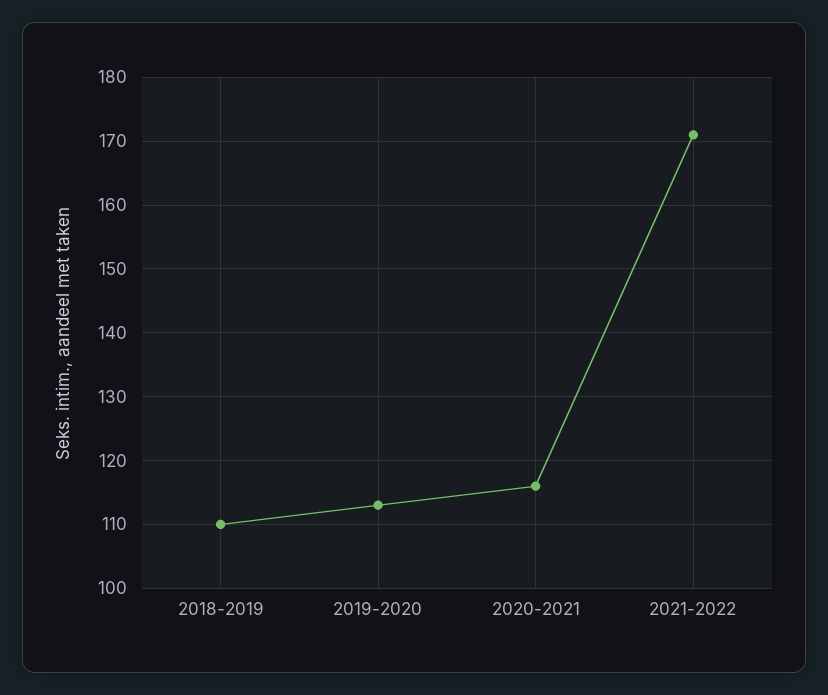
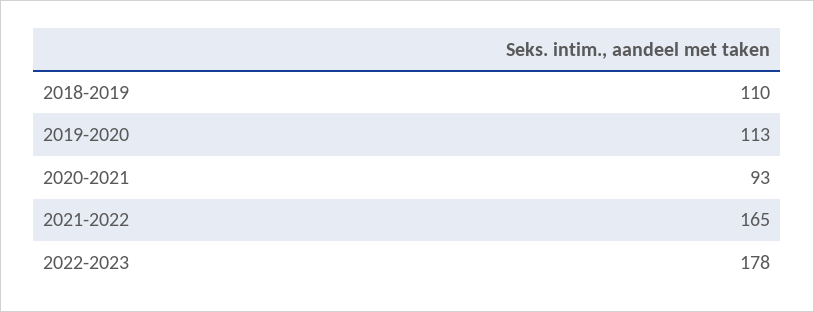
2020-2021: 116 -> 93
2021-2022: 171 -> 165
2022-2023: none -> 178

